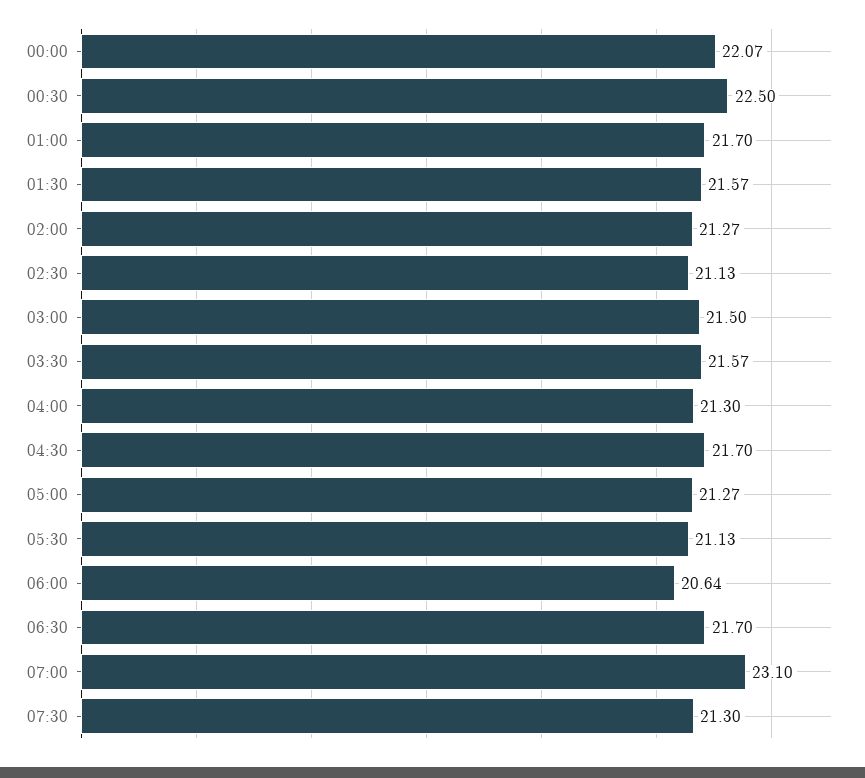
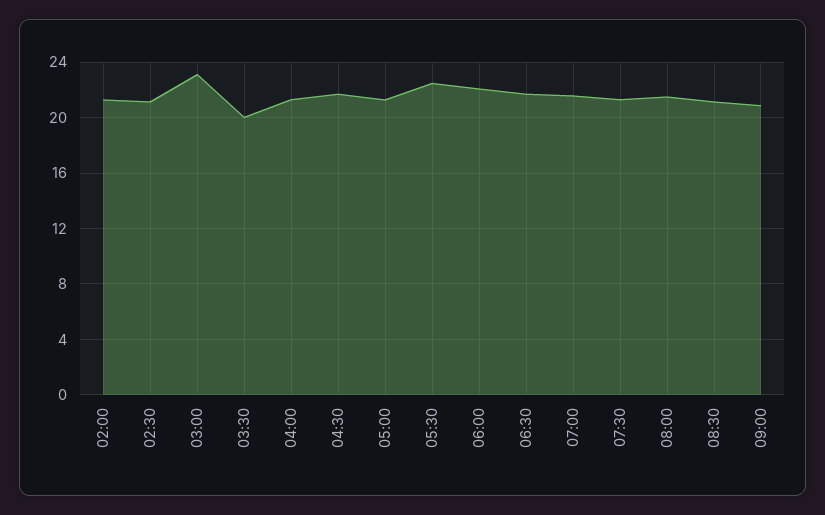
00:00: 22.07 -> none
00:30: 22.5 -> none
01:00: 21.7 -> none
01:30: 21.57 -> none
03:00: 21.5 -> 23
03:30: 21.57 -> 20
05:30: 21.13 -> 22.5
06:00: 20.64 -> 22
07:00: 23.1 -> 21.5
08:00: none -> 21.5
08:30: none -> 21
09:00: none -> 21

